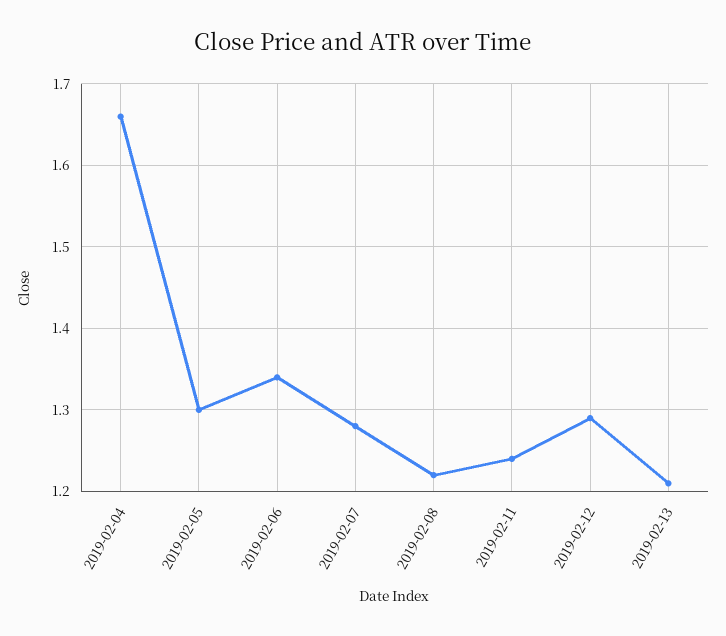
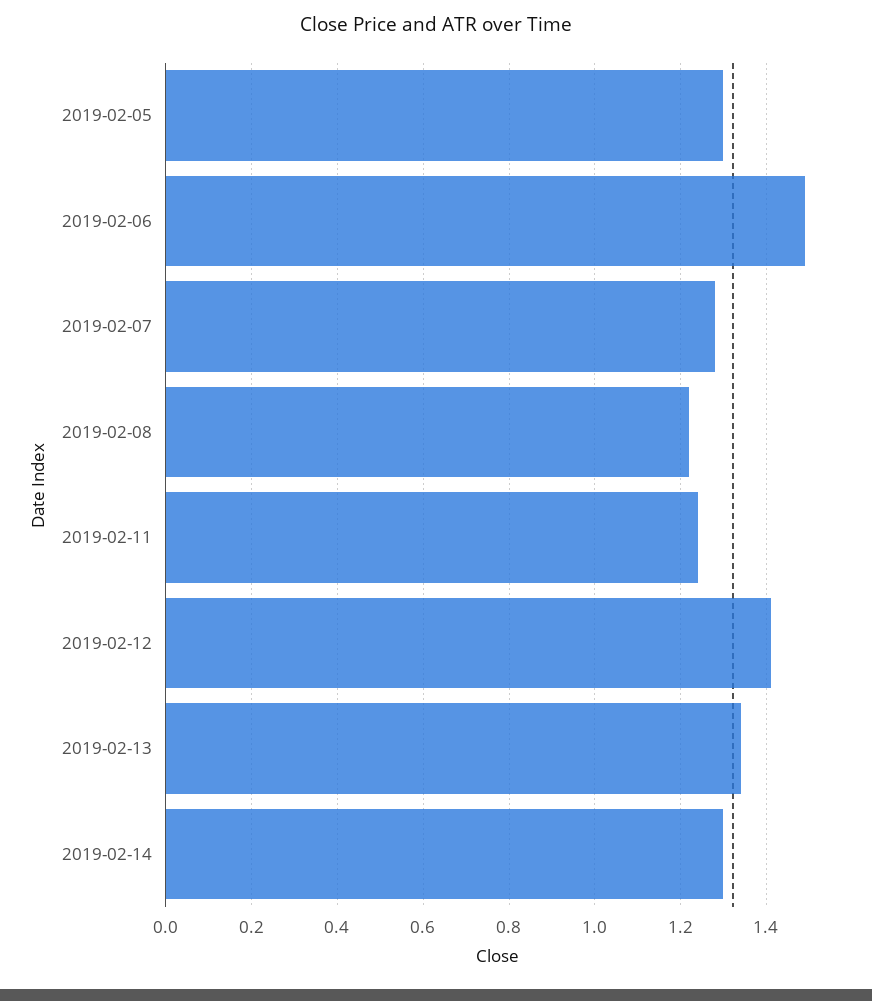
2019-02-04: 1.66 -> none
2019-02-06: 1.34 -> 1.5
2019-02-12: 1.29 -> 1.4
2019-02-13: 1.21 -> 1.35
2019-02-14: none -> 1.3

